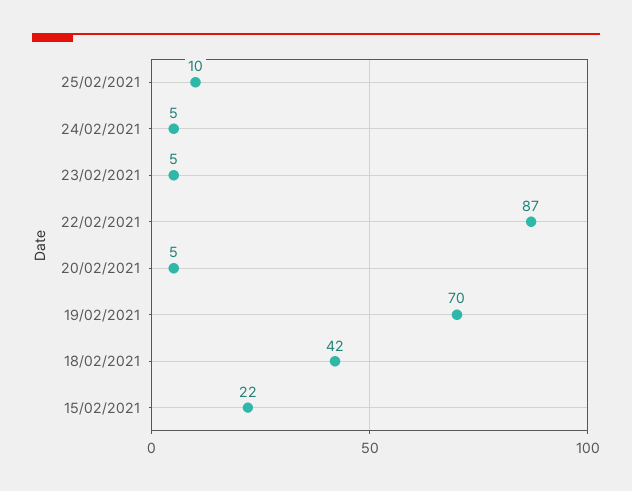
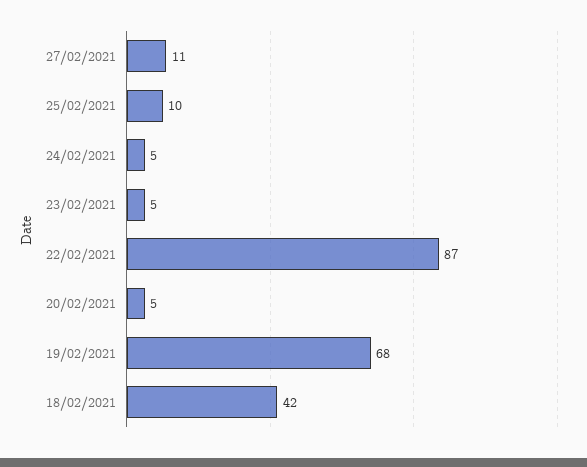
19/02/2021: 70 -> 68
15/02/2021: 22 -> none
27/02/2021: none -> 11

